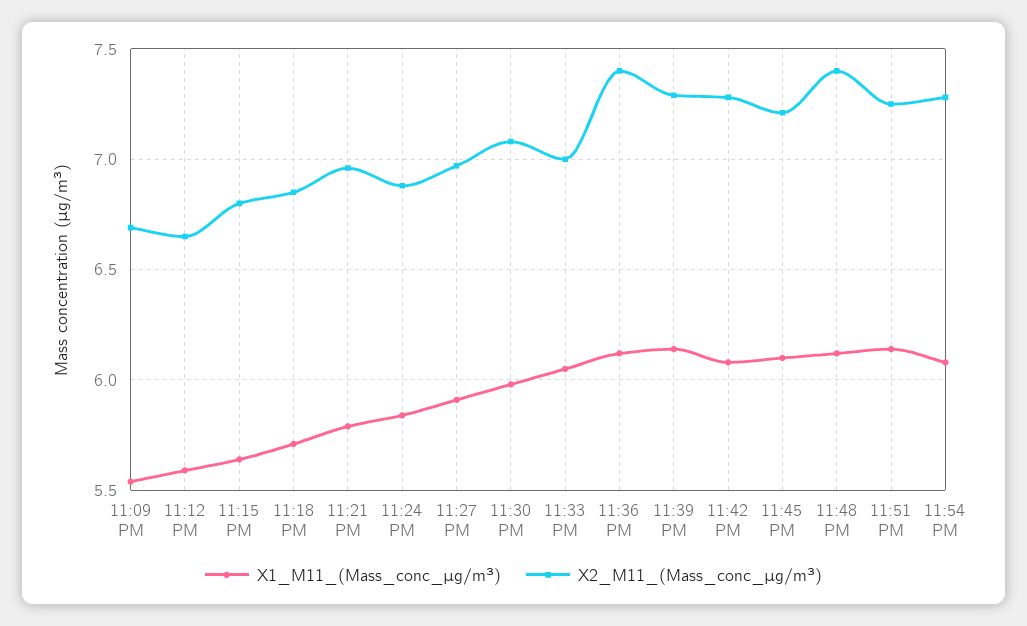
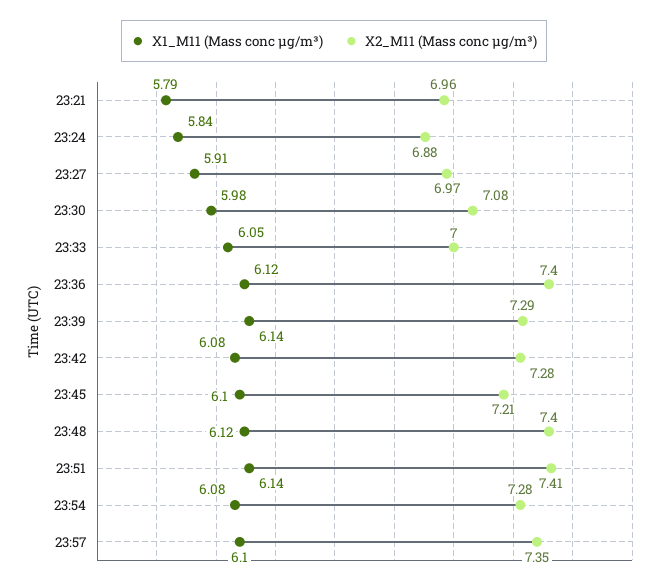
X1_M11_(Mass_conc_μg/m³), 11:09 PM: 5.55 -> none
X2_M11_(Mass_conc_μg/m³), 11:09 PM: 6.7 -> none
X1_M11_(Mass_conc_μg/m³), 11:12 PM: 5.6 -> none
X2_M11_(Mass_conc_μg/m³), 11:12 PM: 6.65 -> none
X1_M11_(Mass_conc_μg/m³), 11:15 PM: 5.65 -> none
X2_M11_(Mass_conc_μg/m³), 11:15 PM: 6.8 -> none
X1_M11_(Mass_conc_μg/m³), 11:18 PM: 5.7 -> none
X2_M11_(Mass_conc_μg/m³), 11:18 PM: 6.85 -> none
X2_M11_(Mass_conc_μg/m³), 11:51 PM: 7.25 -> 7.41
X1_M11_(Mass_conc_μg/m³), 23:57: none -> 6.1
X2_M11_(Mass_conc_μg/m³), 23:57: none -> 7.35

